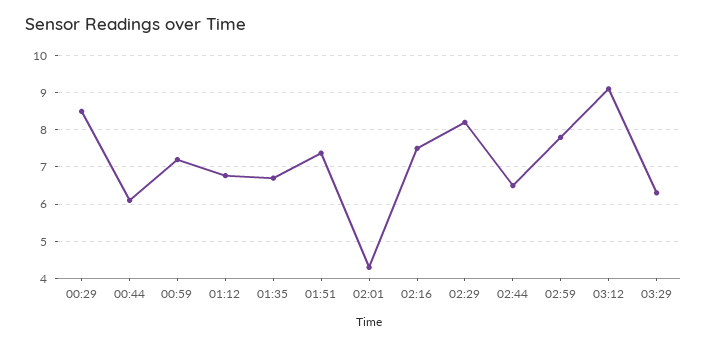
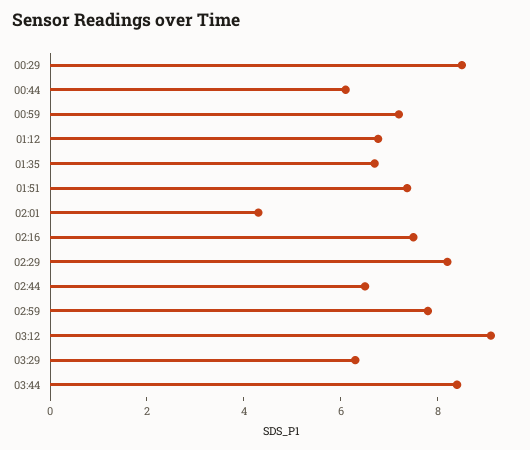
03:44: none -> 8.5

